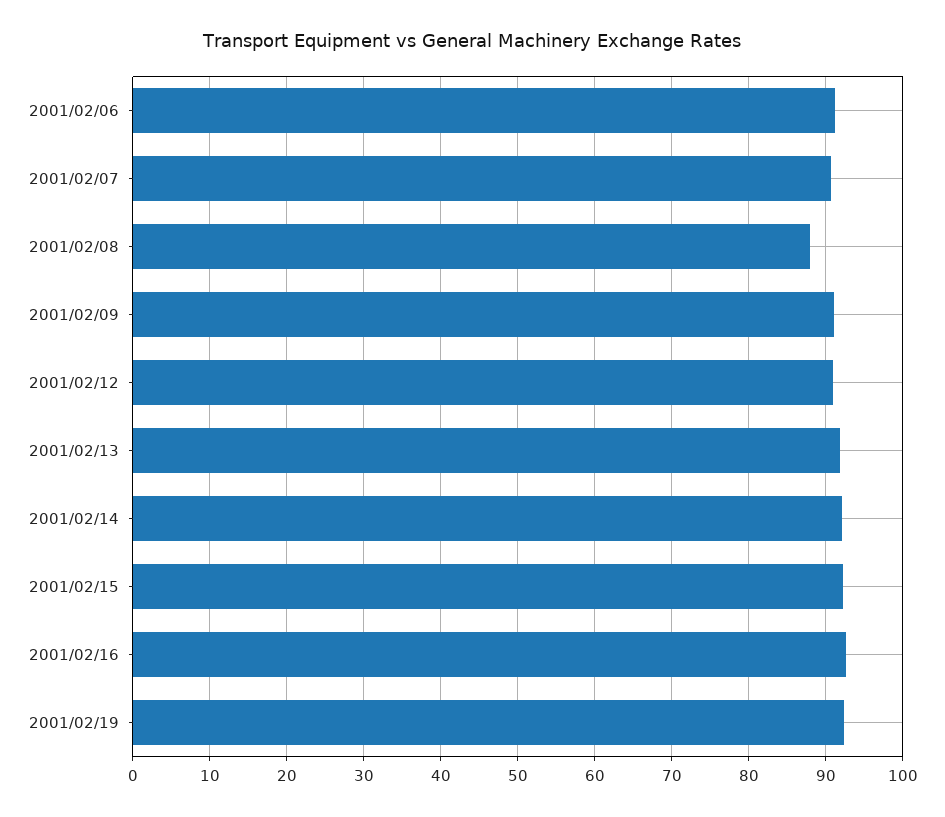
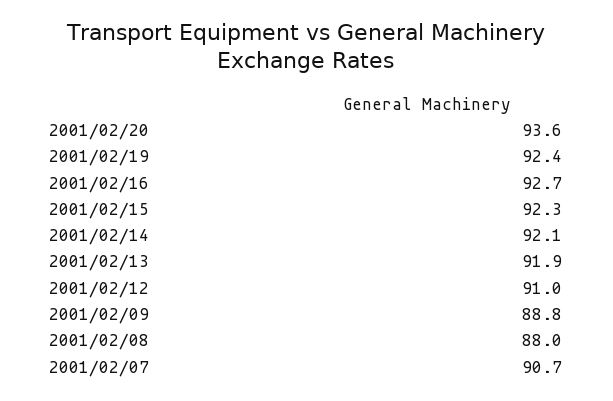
2001/02/06: 91 -> none
2001/02/09: 91 -> 88.8
2001/02/20: none -> 93.6

